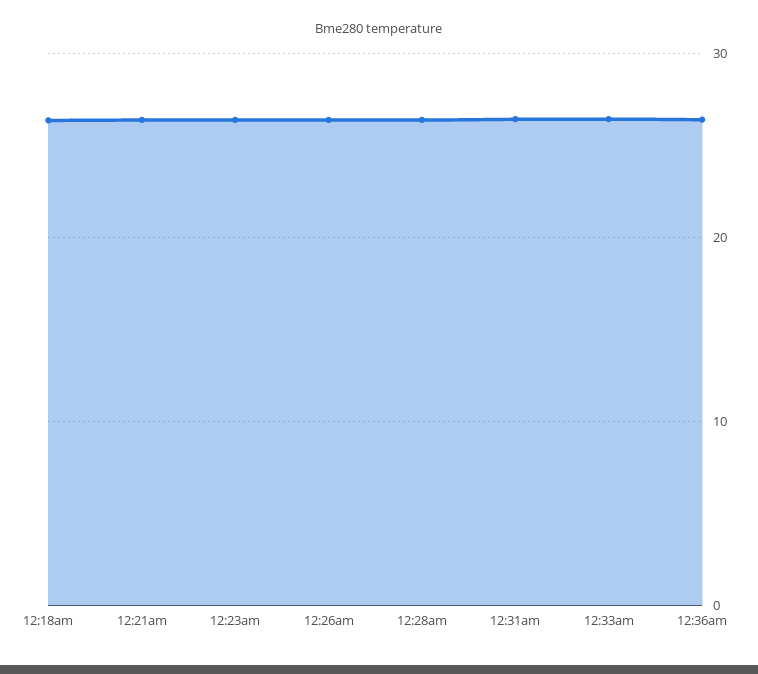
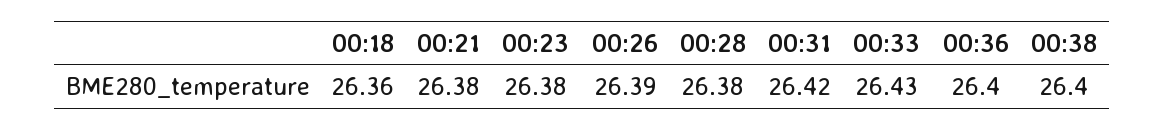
00:38: none -> 26.4

